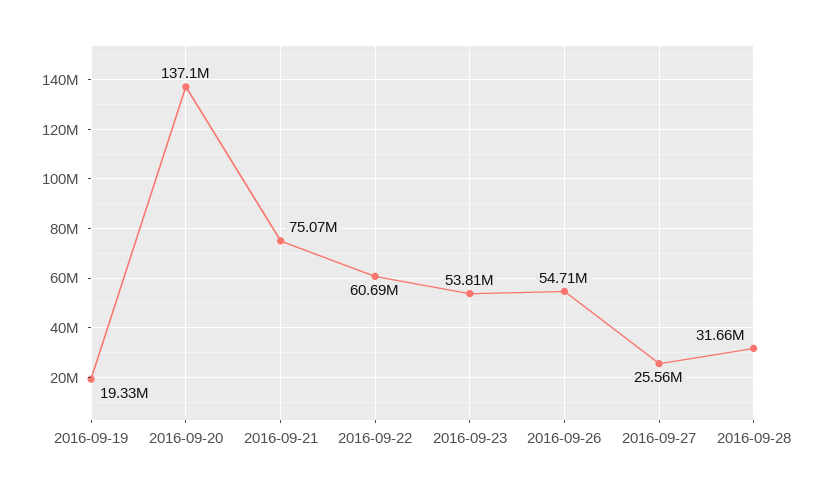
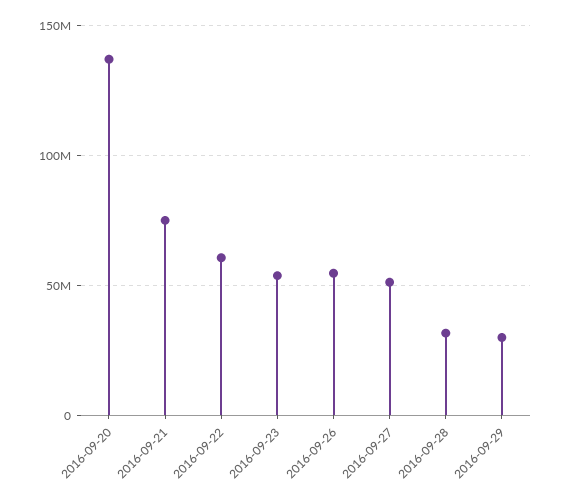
2016-09-19: 19330000 -> none
2016-09-27: 25560000 -> 50000000
2016-09-29: none -> 30000000

